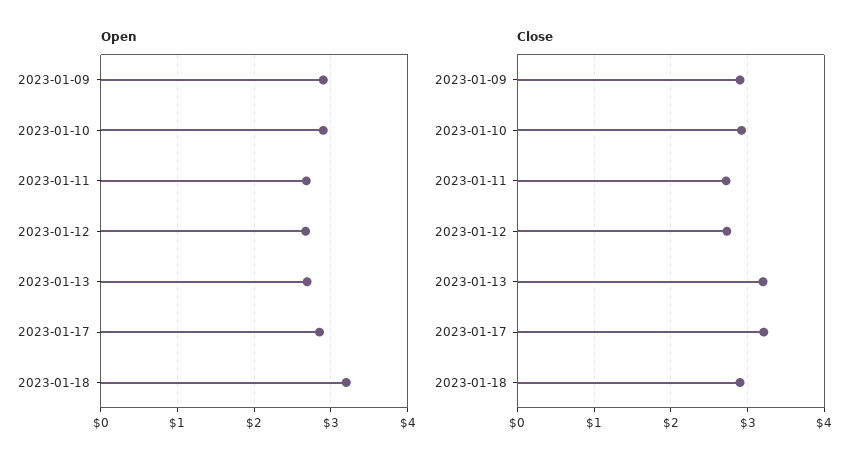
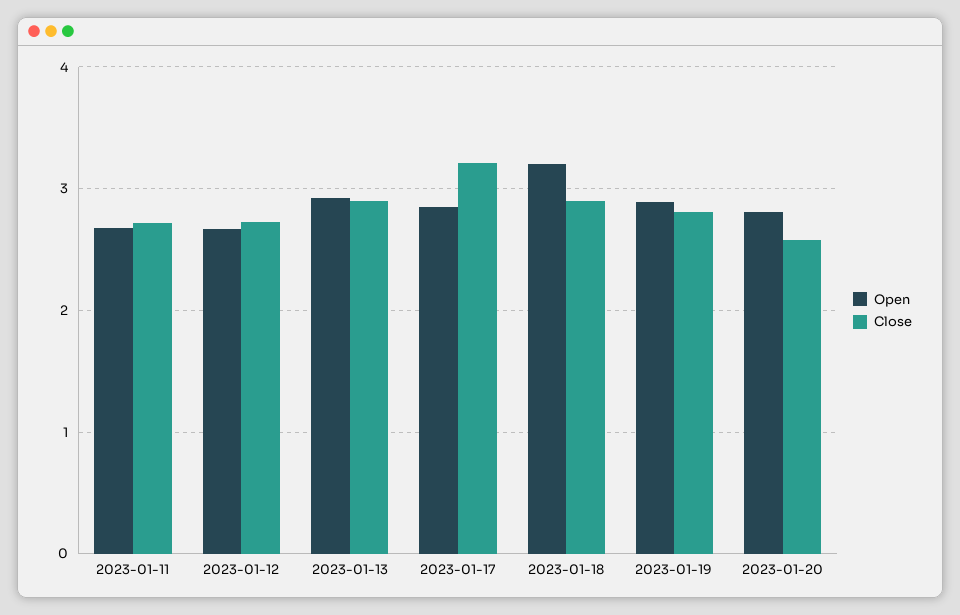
Open, 2023-01-09: 2.9 -> none
Open, 2023-01-10: 2.9 -> none
Open, 2023-01-13: 2.7 -> 2.9
Close, 2023-01-09: 2.9 -> none
Close, 2023-01-10: 2.9 -> none
Close, 2023-01-13: 3.2 -> 2.9
Open, 2023-01-19: none -> 2.9
Close, 2023-01-19: none -> 2.8
Open, 2023-01-20: none -> 2.8
Close, 2023-01-20: none -> 2.6

